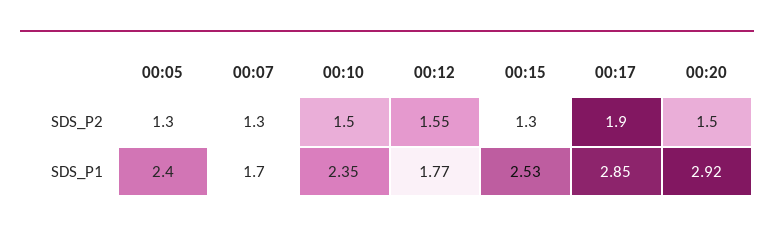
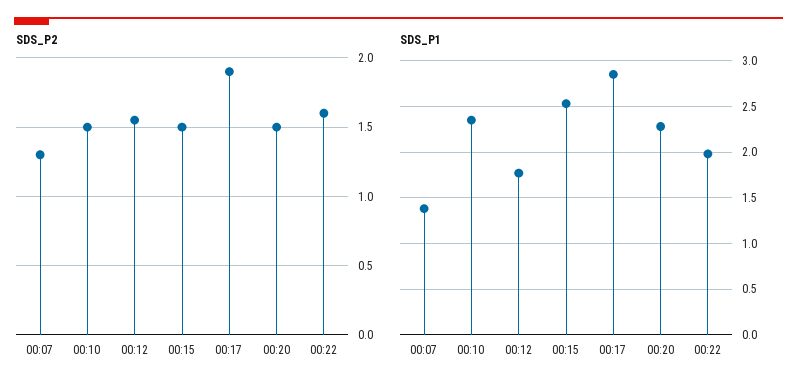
SDS_P2, 00:05: 1.3 -> none
SDS_P2, 00:15: 1.3 -> 1.5
SDS_P1, 00:05: 2.4 -> none
SDS_P1, 00:07: 1.7 -> 1.4
SDS_P1, 00:20: 2.92 -> 2.3
SDS_P2, 00:22: none -> 1.6
SDS_P1, 00:22: none -> 2

